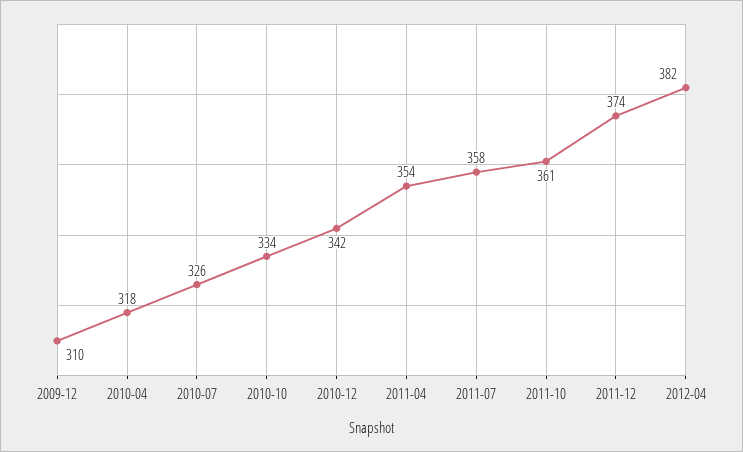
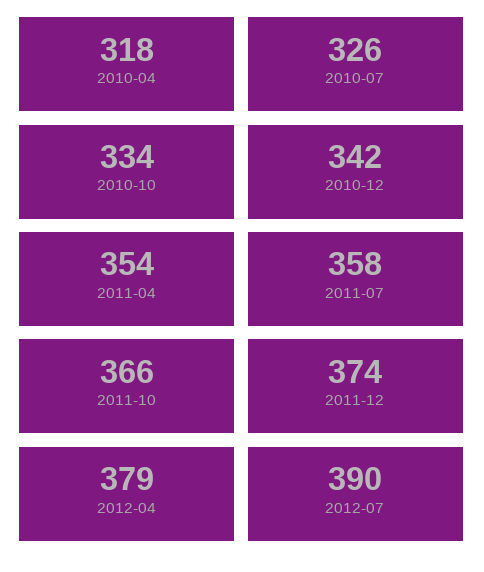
2009-12: 310 -> none
2011-10: 361 -> 366
2012-04: 382 -> 379
2012-07: none -> 390

